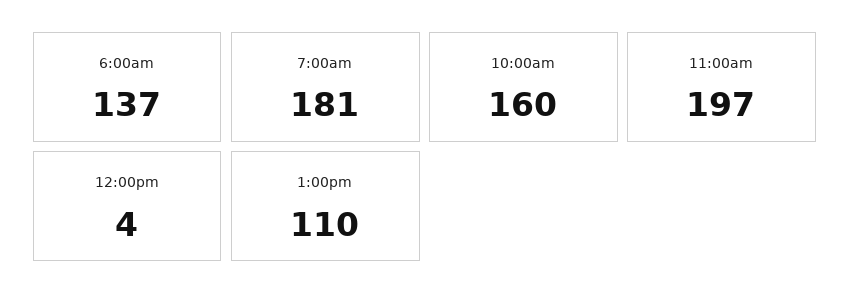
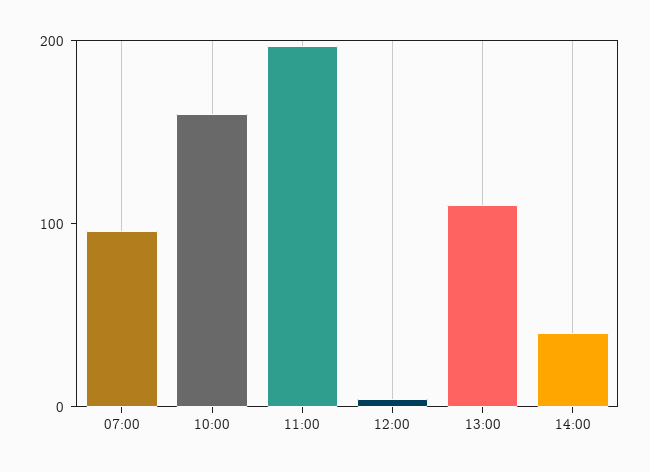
6:00am: 137 -> none
7:00am: 181 -> 100
14:00: none -> 40

